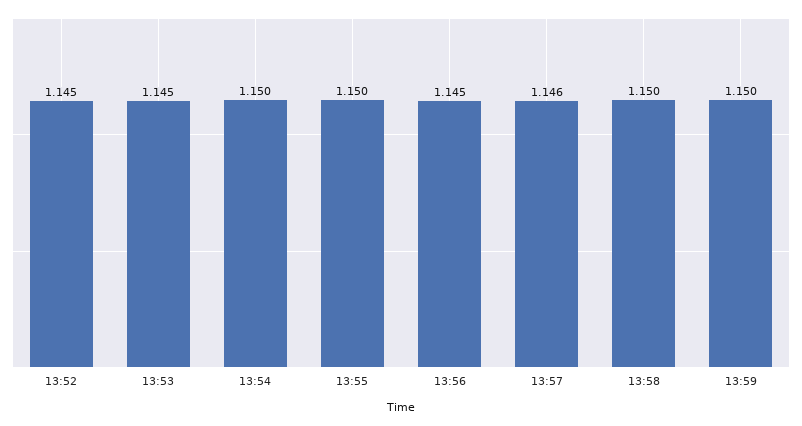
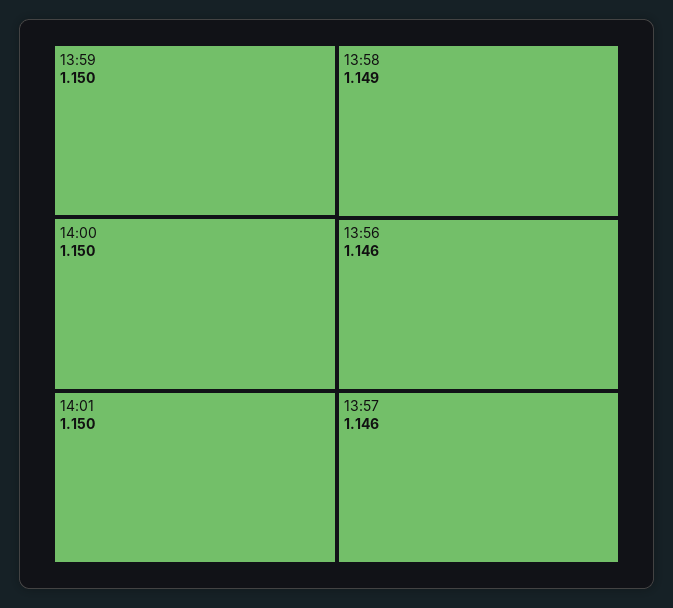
13:52: 1.145 -> none
13:53: 1.145 -> none
13:54: 1.15 -> none
13:55: 1.15 -> none
13:56: 1.145 -> 1.146
13:58: 1.15 -> 1.149
14:00: none -> 1.15
14:01: none -> 1.15

